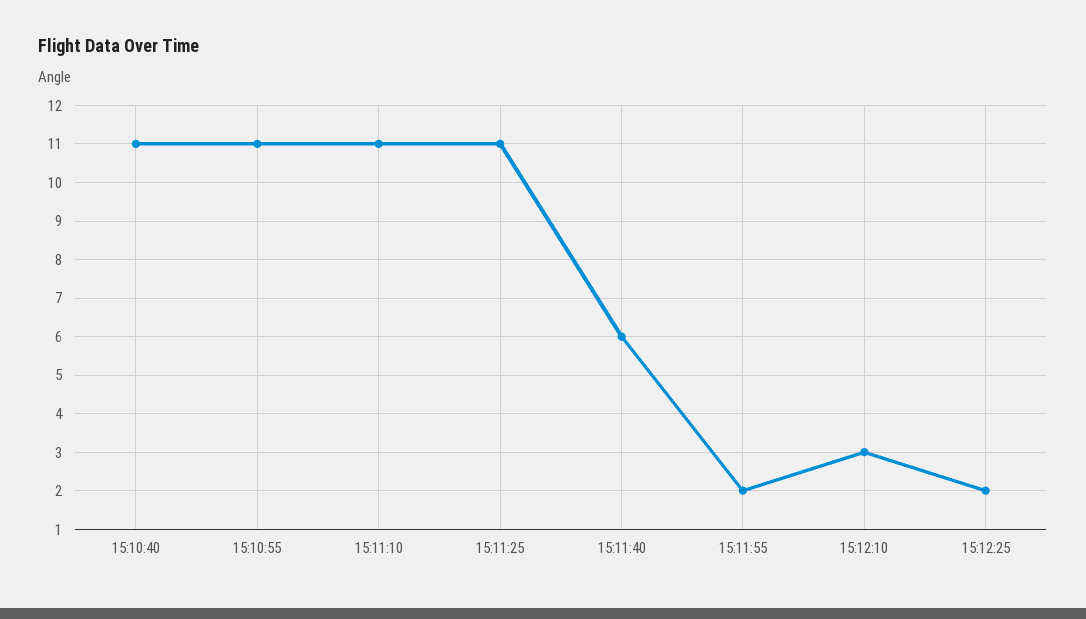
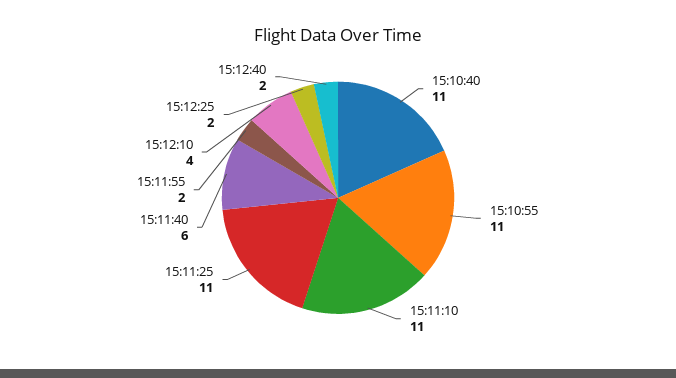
15:12:10: 3 -> 4
15:12:40: none -> 2

